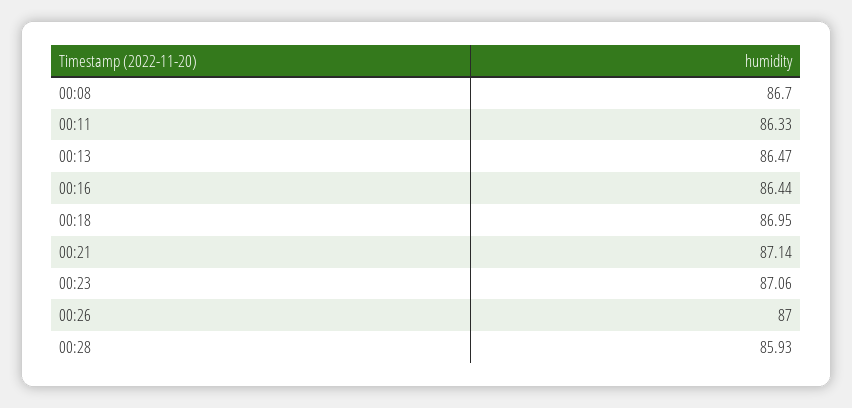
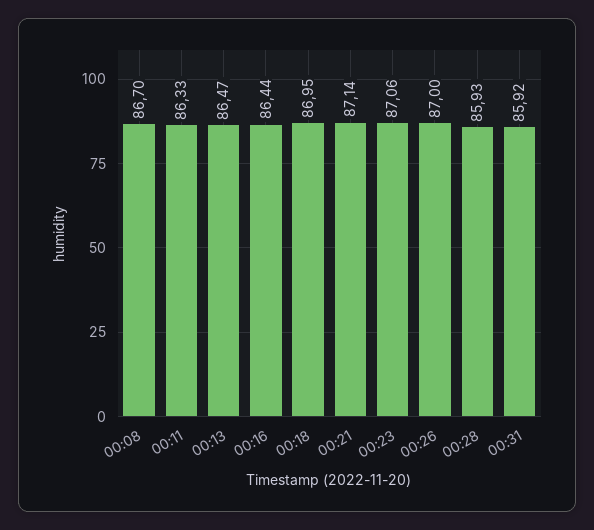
00:31: none -> 85.92

